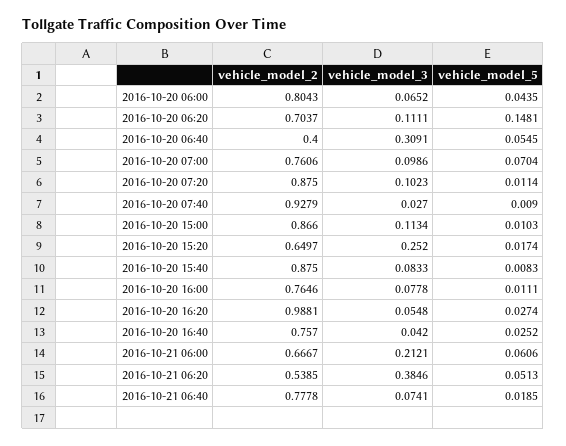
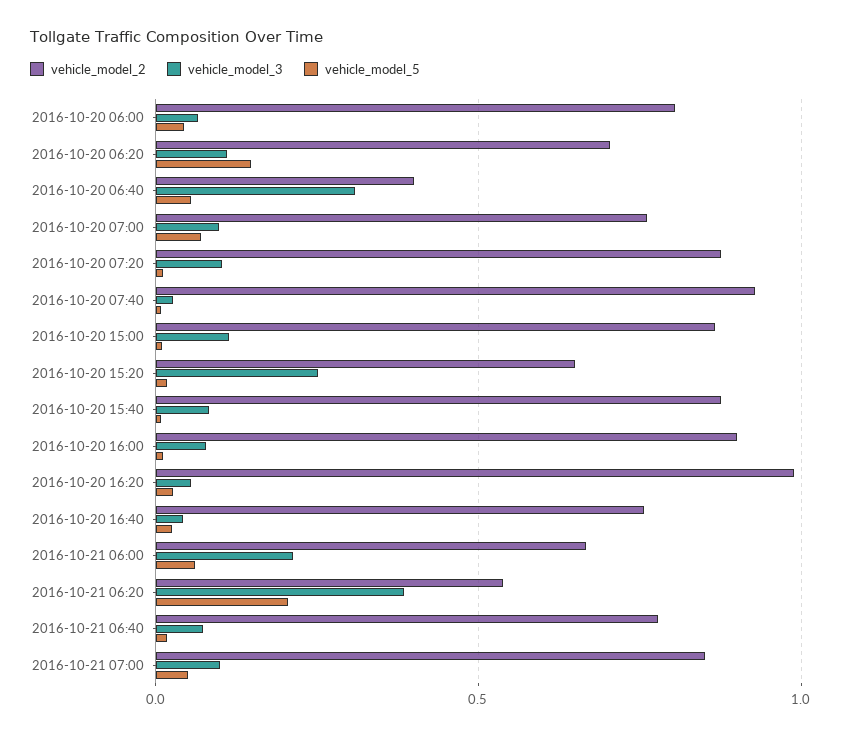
vehicle_model_2, 2016-10-20 16:00: 0.7646 -> 0.9
vehicle_model_5, 2016-10-21 06:20: 0.0513 -> 0.2
vehicle_model_2, 2016-10-21 07:00: none -> 0.85
vehicle_model_3, 2016-10-21 07:00: none -> 0.1
vehicle_model_5, 2016-10-21 07:00: none -> 0.05

